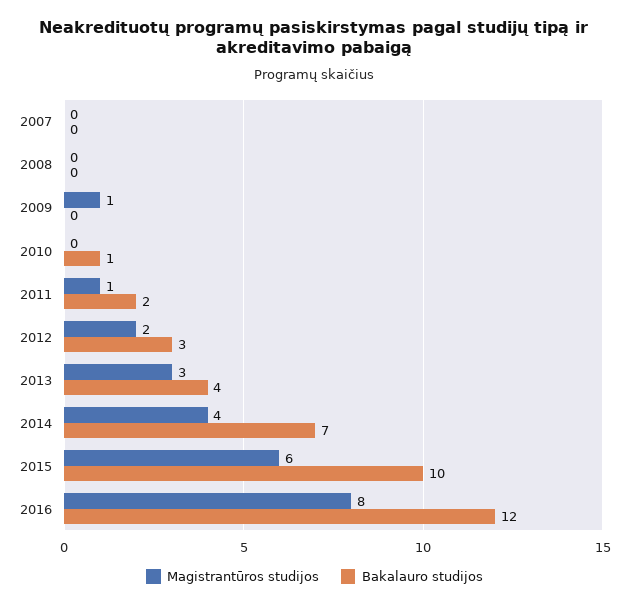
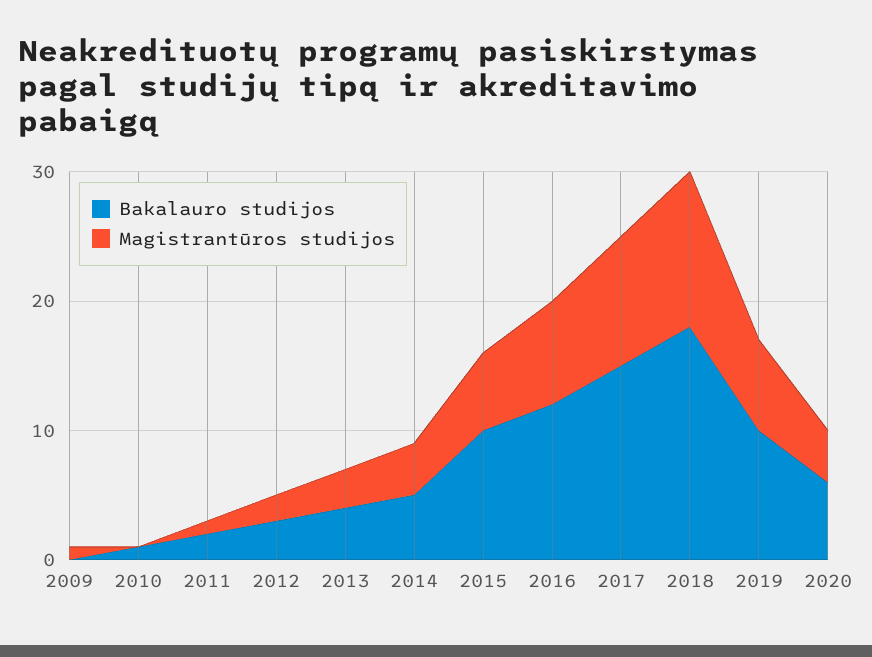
Magistrantūros studijos, 2007: 0 -> none
Bakalauro studijos, 2007: 0 -> none
Magistrantūros studijos, 2008: 0 -> none
Bakalauro studijos, 2008: 0 -> none
Bakalauro studijos, 2014: 7 -> 5
Bakalauro studijos, 2017: none -> 15
Magistrantūros studijos, 2017: none -> 10
Bakalauro studijos, 2018: none -> 18
Magistrantūros studijos, 2018: none -> 12
Bakalauro studijos, 2019: none -> 10
Magistrantūros studijos, 2019: none -> 7
Bakalauro studijos, 2020: none -> 6
Magistrantūros studijos, 2020: none -> 4

